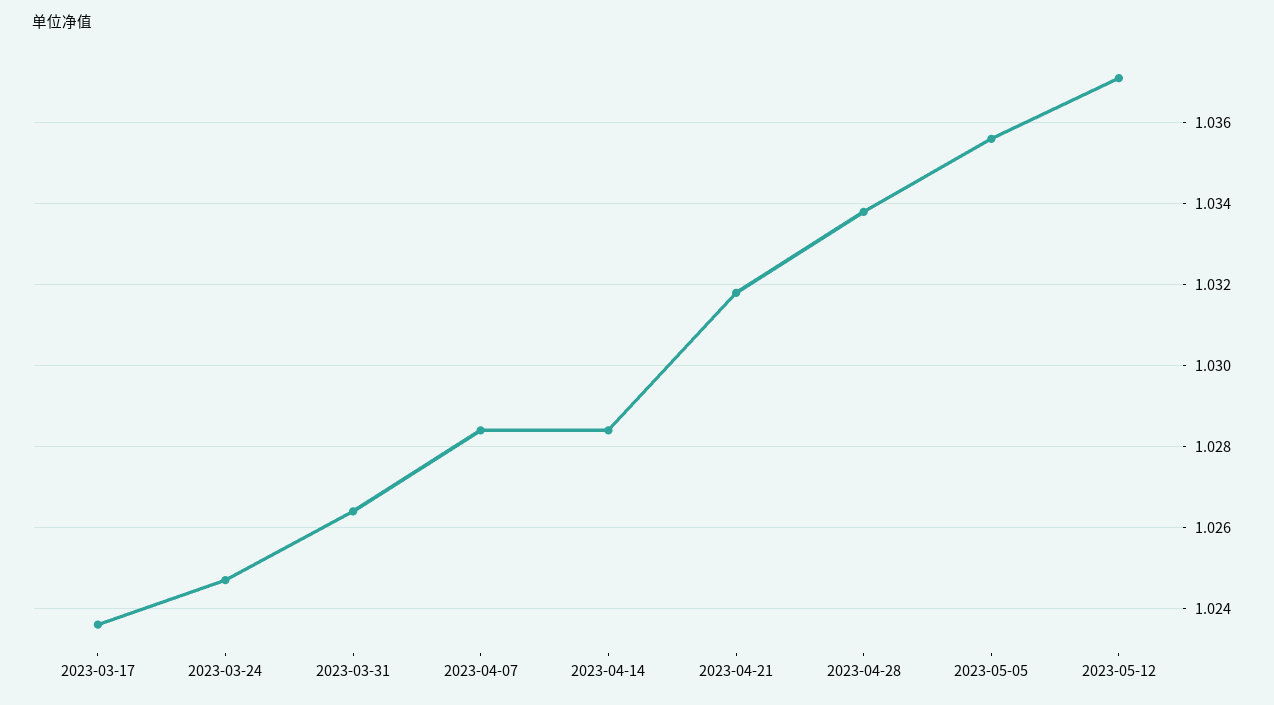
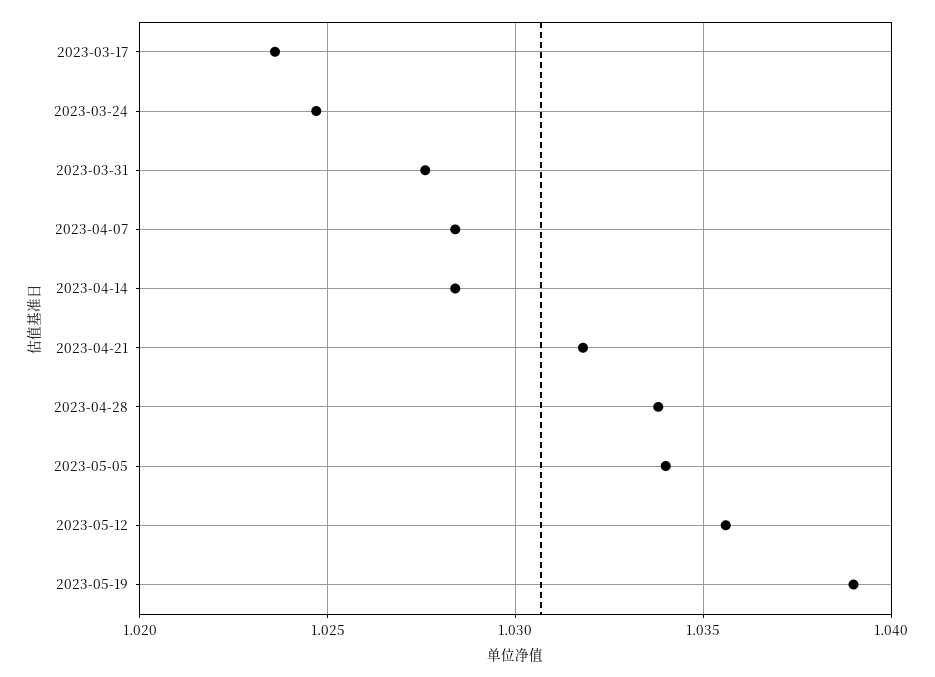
2023-03-31: 1.0265 -> 1.0275
2023-05-05: 1.0355 -> 1.034
2023-05-12: 1.037 -> 1.0355
2023-05-19: none -> 1.039

